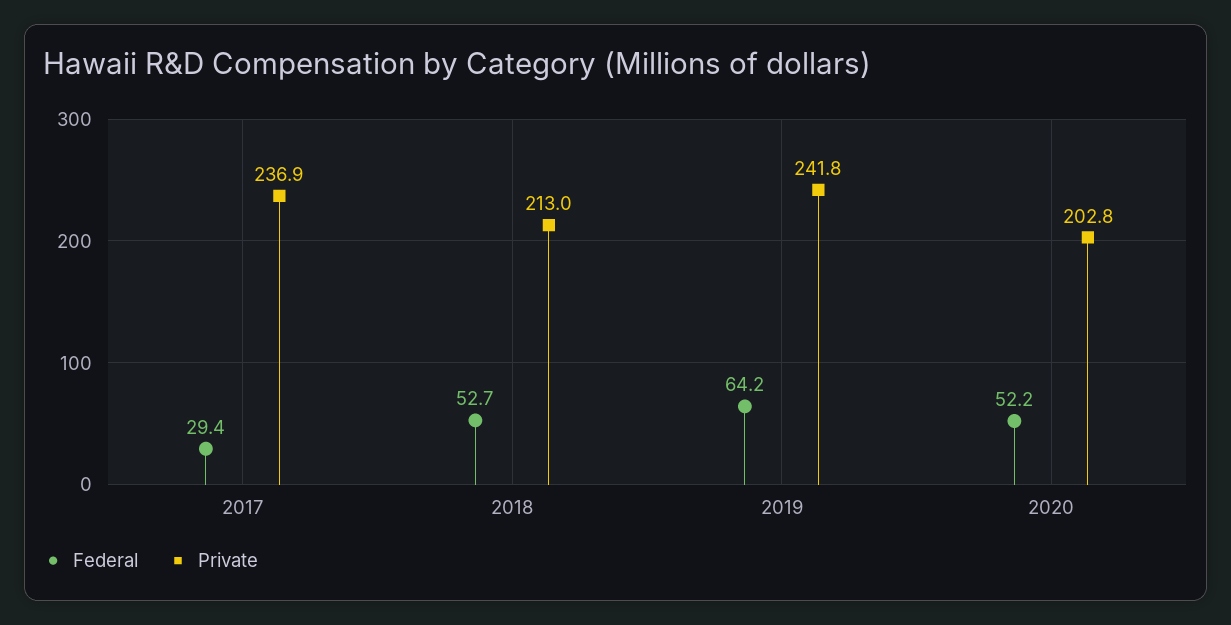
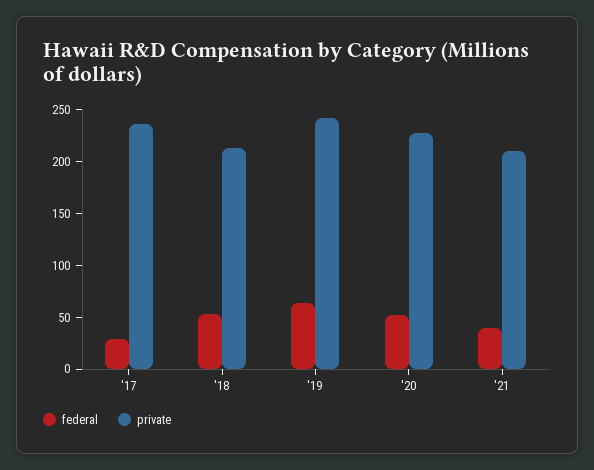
Private, 2020: 202.8 -> 230
Federal, '21: none -> 40
Private, '21: none -> 210

